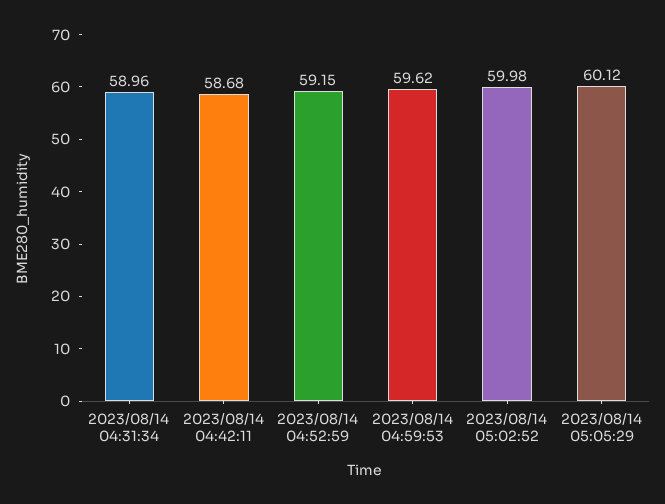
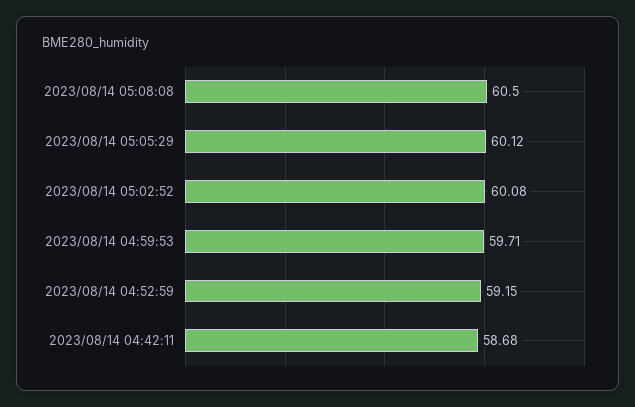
2023/08/14 04:31:34: 58.96 -> none
2023/08/14 04:59:53: 59.62 -> 59.71
2023/08/14 05:02:52: 59.98 -> 60.08
2023/08/14 05:08:08: none -> 60.5

